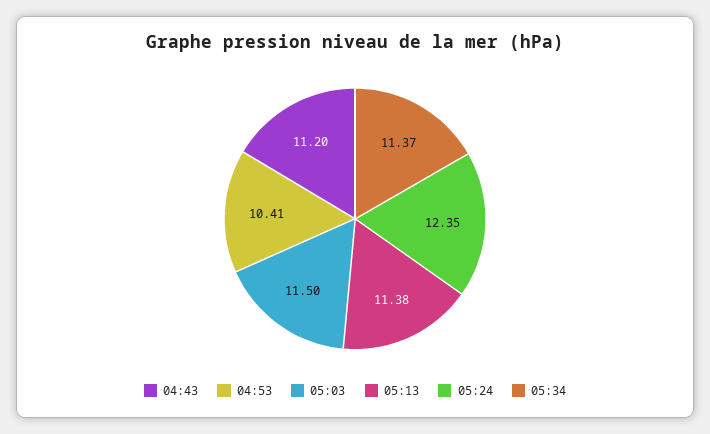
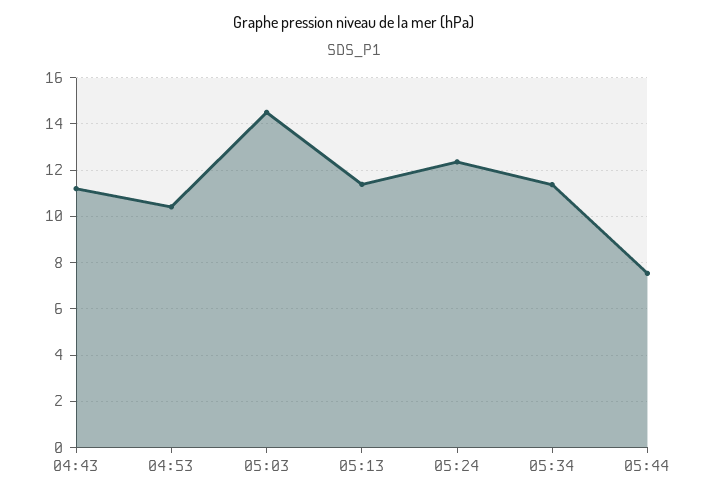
05:03: 11.5 -> 14.5
05:44: none -> 7.5

